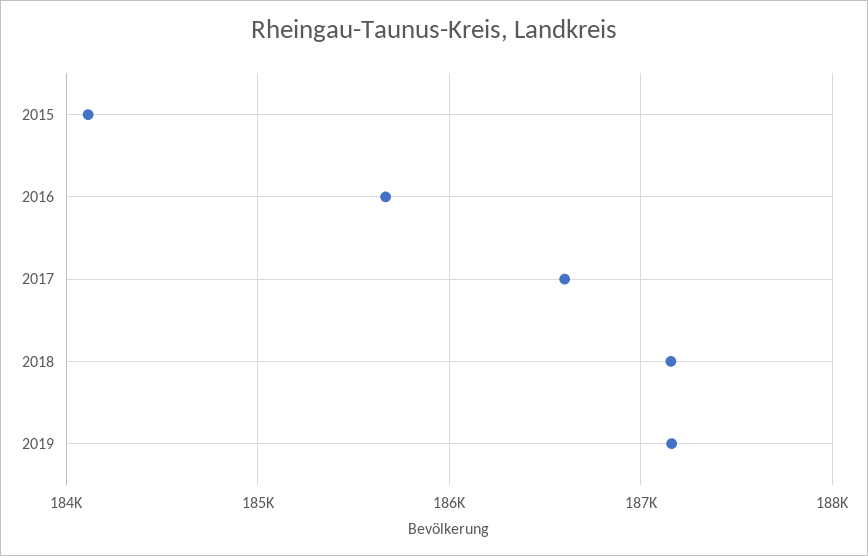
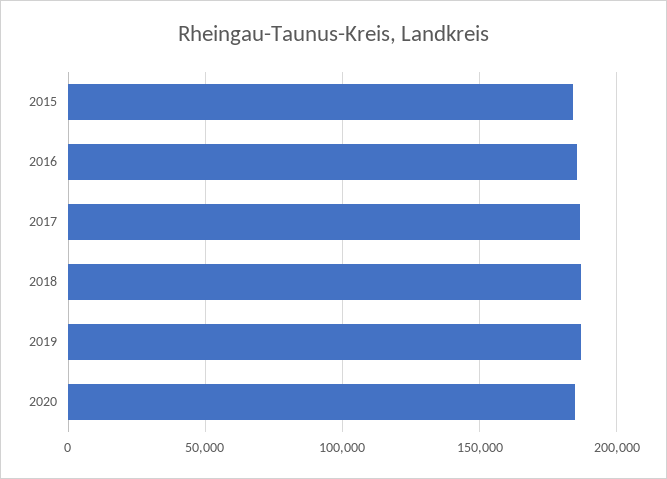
2020: none -> 185000

